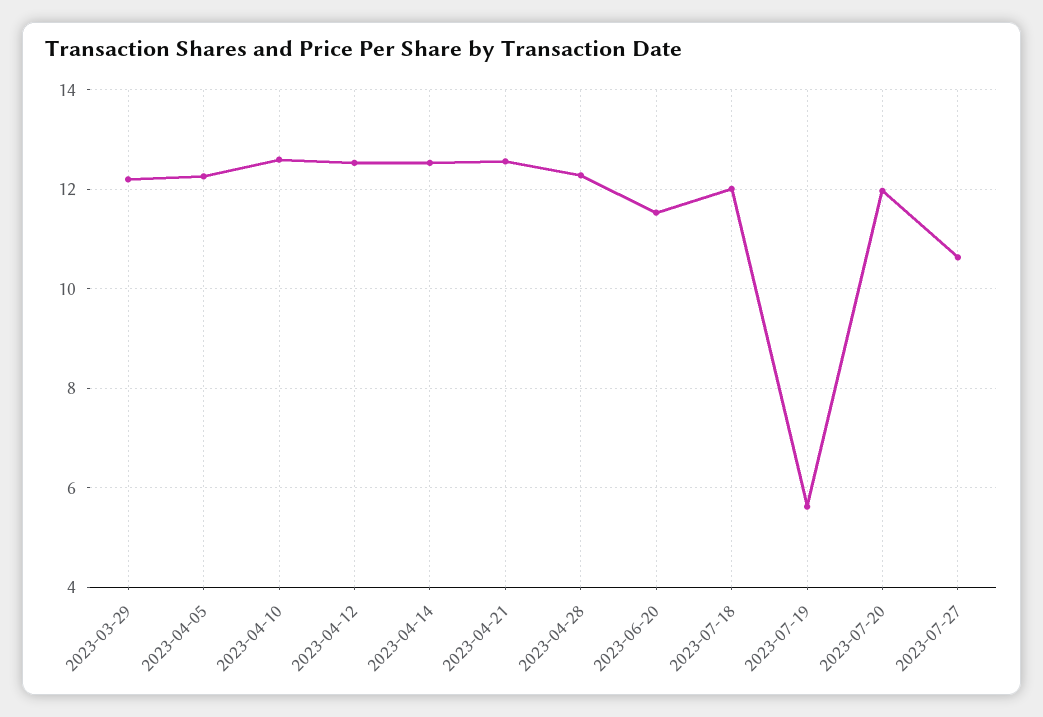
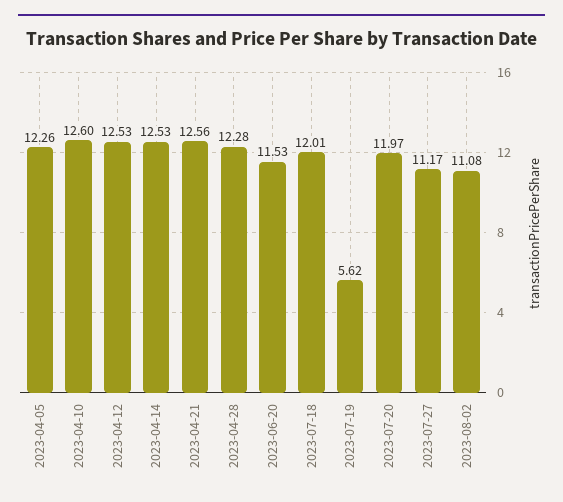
2023-03-29: 12.2 -> none
2023-07-27: 10.6 -> 11.17
2023-08-02: none -> 11.08

